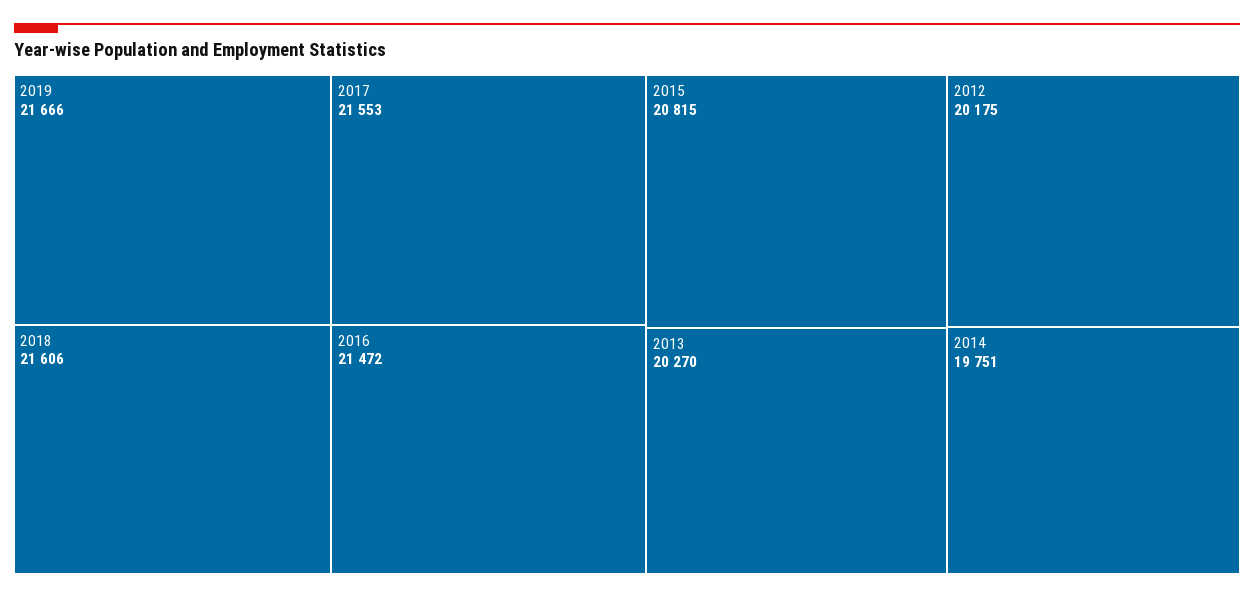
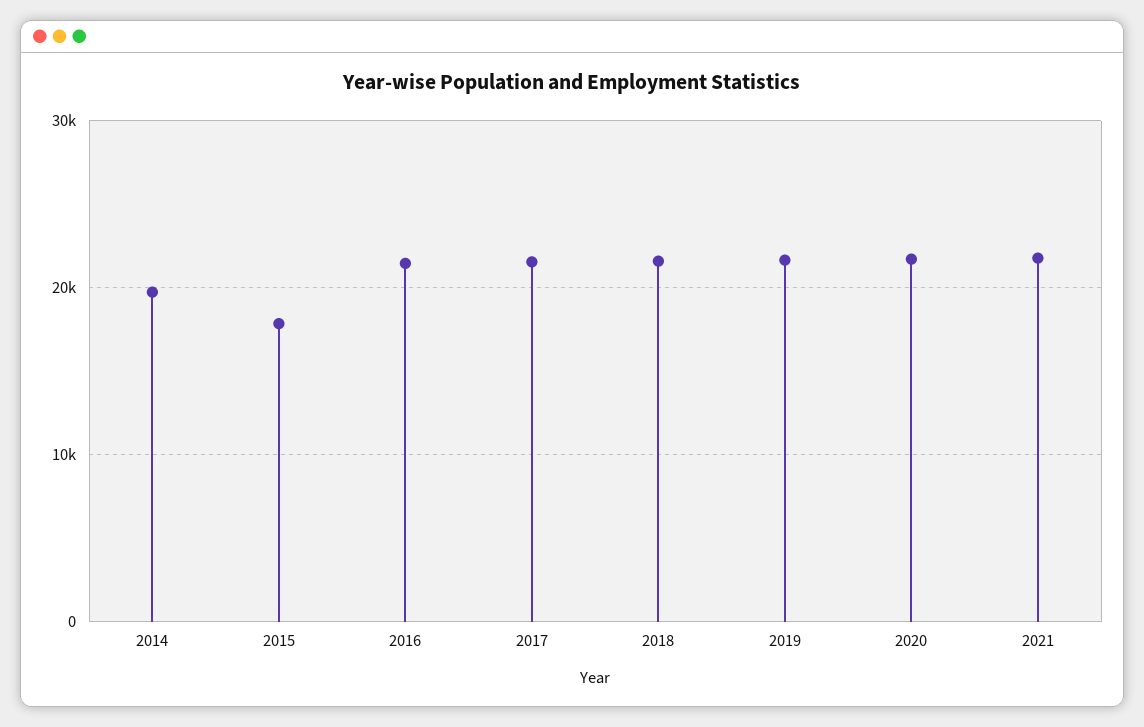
2015: 20815 -> 18000
2013: 20270 -> none
2012: 20175 -> none
2020: none -> 22000
2021: none -> 22000

